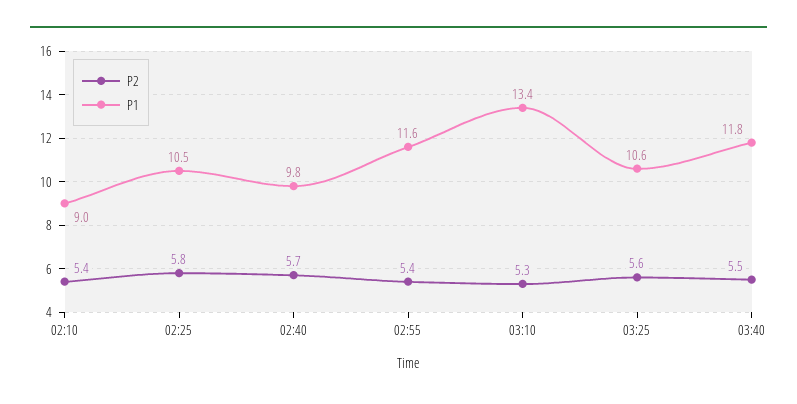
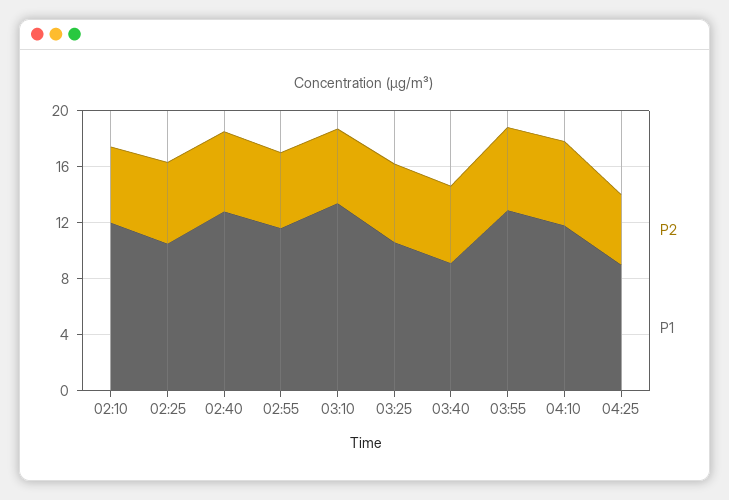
P1, 02:10: 9 -> 12
P1, 02:40: 9.8 -> 13
P1, 03:40: 11.8 -> 9
P2, 03:55: none -> 6
P1, 03:55: none -> 13
P2, 04:10: none -> 6
P1, 04:10: none -> 12
P2, 04:25: none -> 5
P1, 04:25: none -> 9

